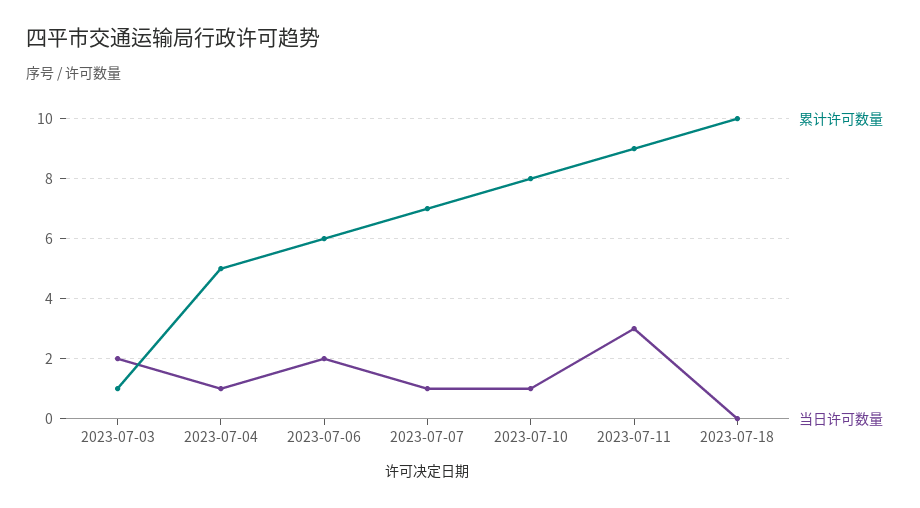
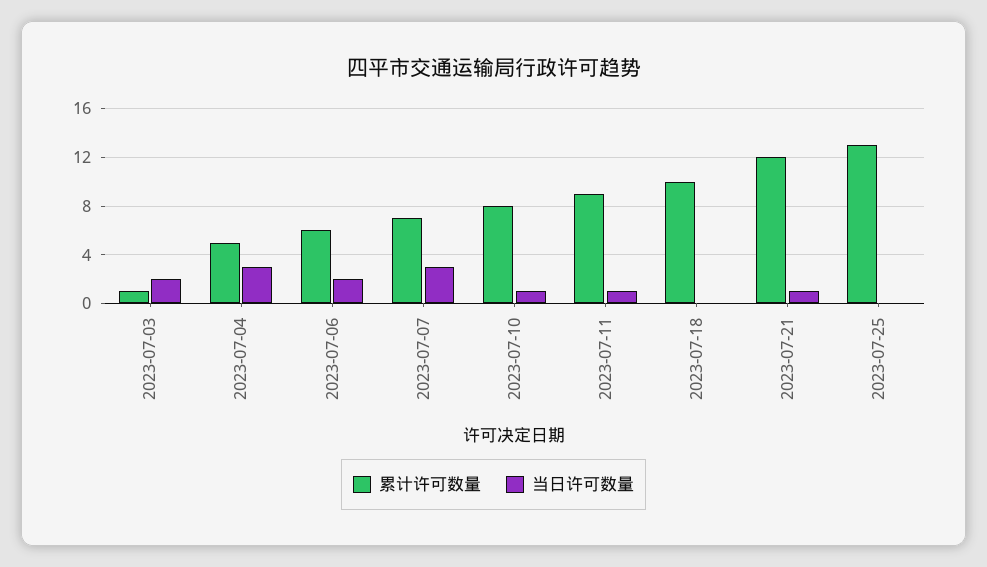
当日许可数量, 2023-07-04: 1 -> 3
当日许可数量, 2023-07-07: 1 -> 3
当日许可数量, 2023-07-11: 3 -> 1
累计许可数量, 2023-07-21: none -> 12
当日许可数量, 2023-07-21: none -> 1
累计许可数量, 2023-07-25: none -> 13
当日许可数量, 2023-07-25: none -> 0

